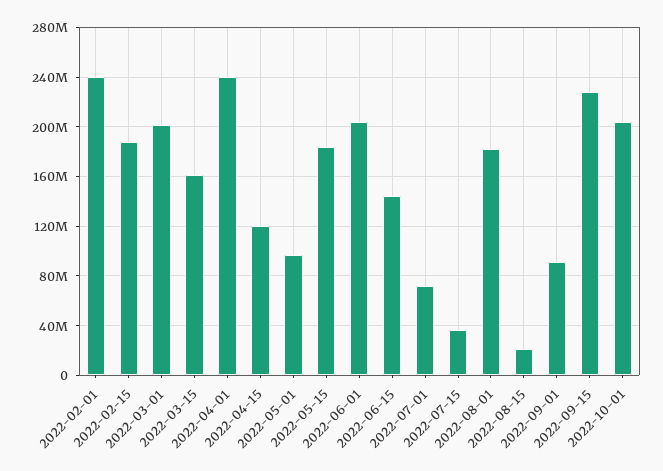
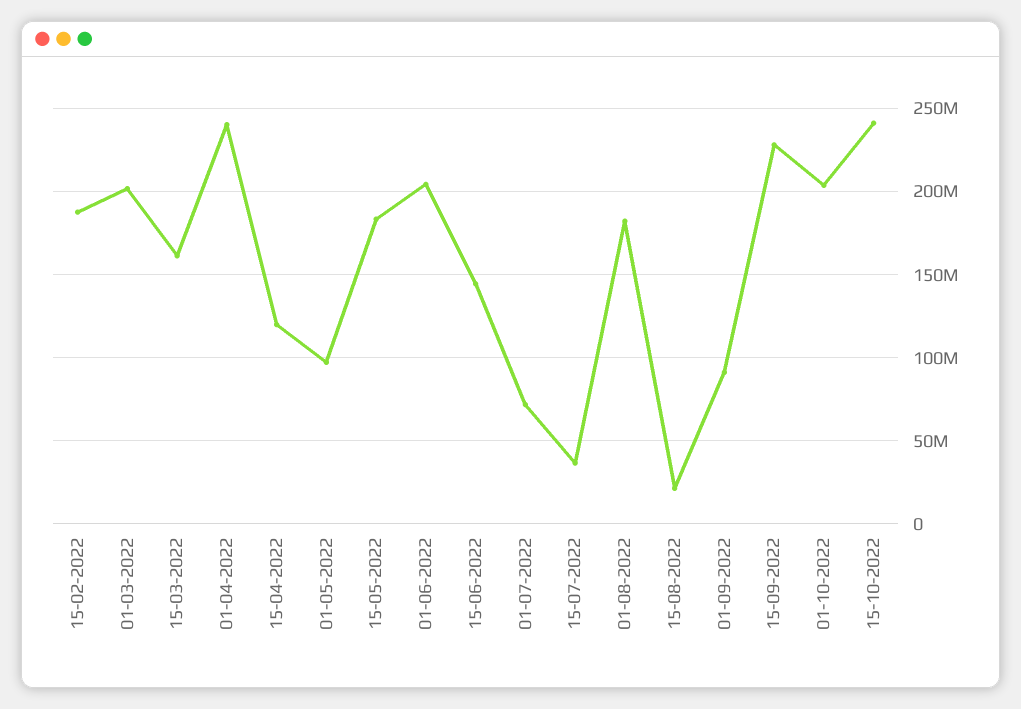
2022-02-01: 240000000 -> none
15-10-2022: none -> 240000000

